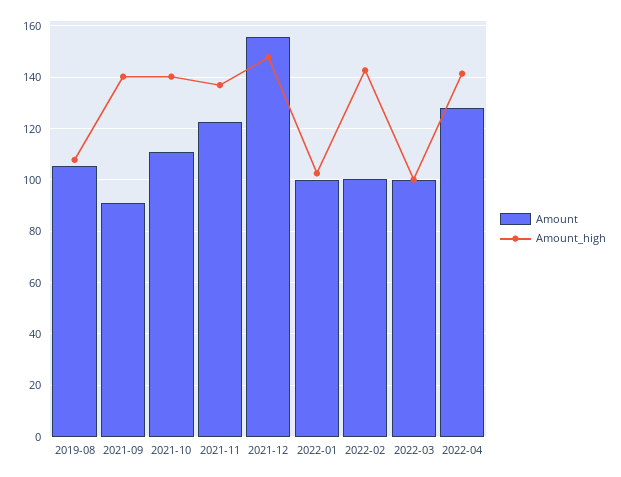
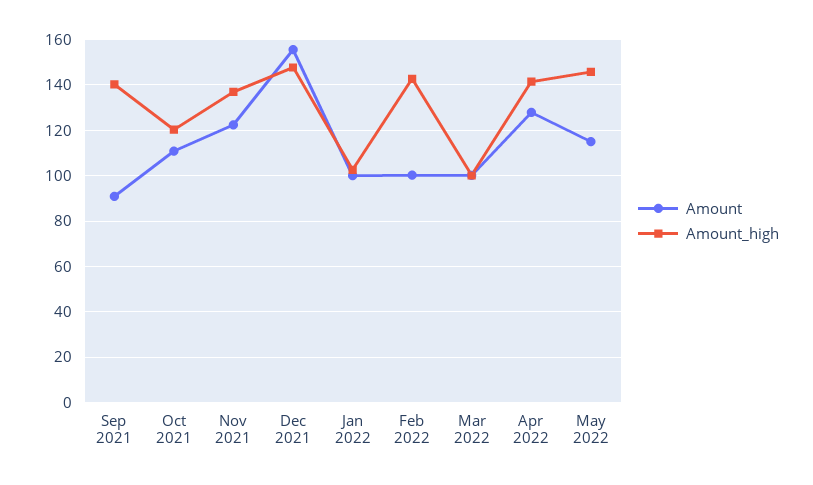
Amount, 2019-08: 105 -> none
Amount_high, 2019-08: 107.5 -> none
Amount_high, 2021-10: 140 -> 120
Amount, May 2022: none -> 115
Amount_high, May 2022: none -> 145

